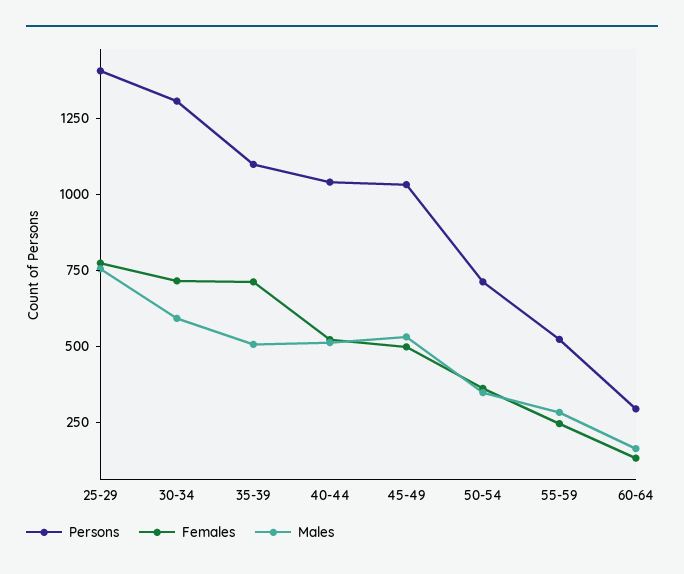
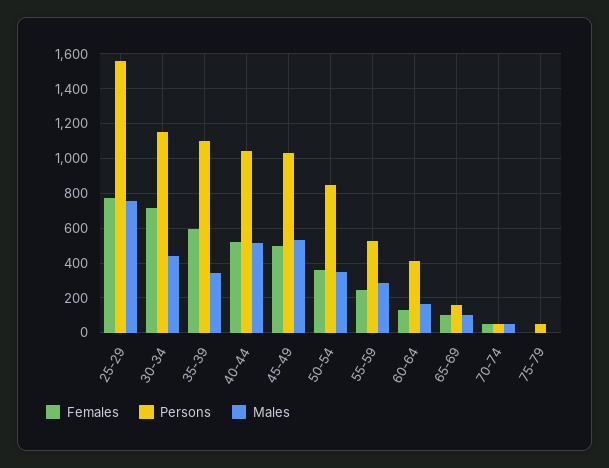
Persons, 25-29: 1400 -> 1550
Persons, 30-34: 1300 -> 1150
Males, 30-34: 600 -> 450
Females, 35-39: 700 -> 600
Males, 35-39: 500 -> 350
Persons, 50-54: 700 -> 850
Persons, 60-64: 300 -> 400
Females, 65-69: none -> 100
Persons, 65-69: none -> 150
Males, 65-69: none -> 100
Females, 70-74: none -> 50
Persons, 70-74: none -> 50
Males, 70-74: none -> 50
Females, 75-79: none -> 0
Persons, 75-79: none -> 50
Males, 75-79: none -> 0

